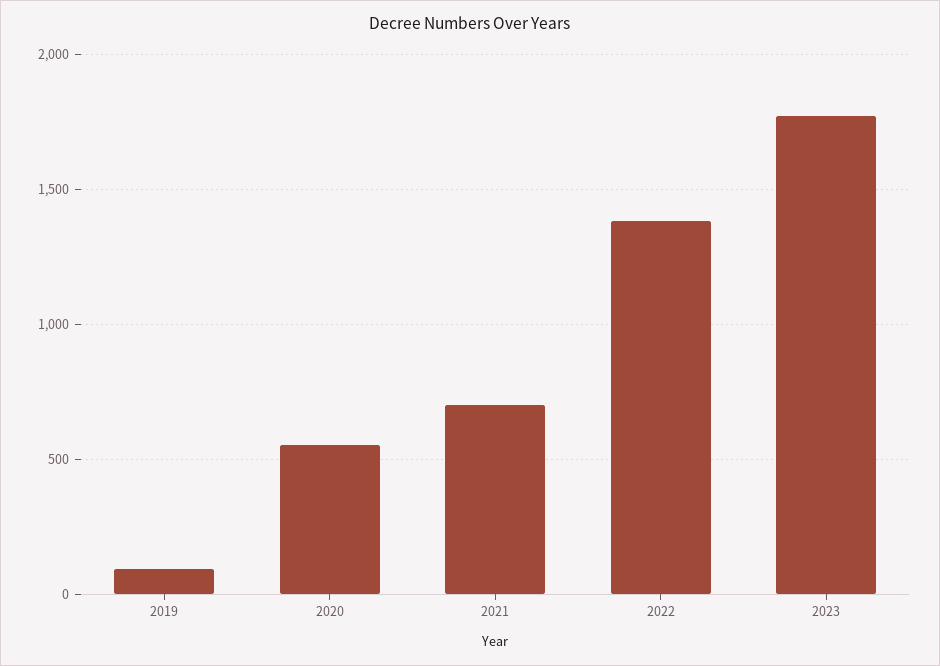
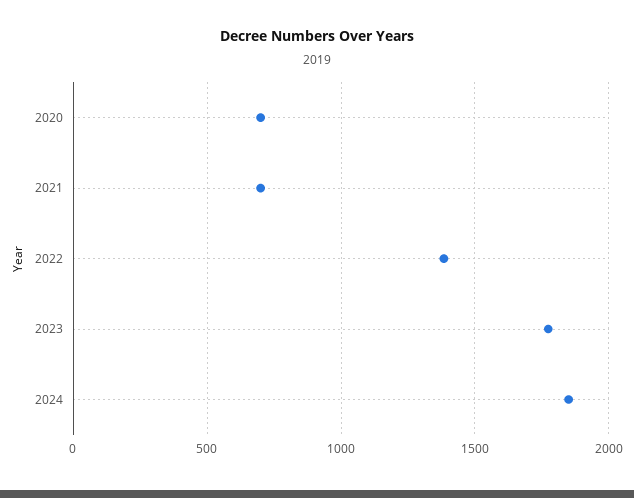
2019: 100 -> none
2020: 550 -> 700
2024: none -> 1850

